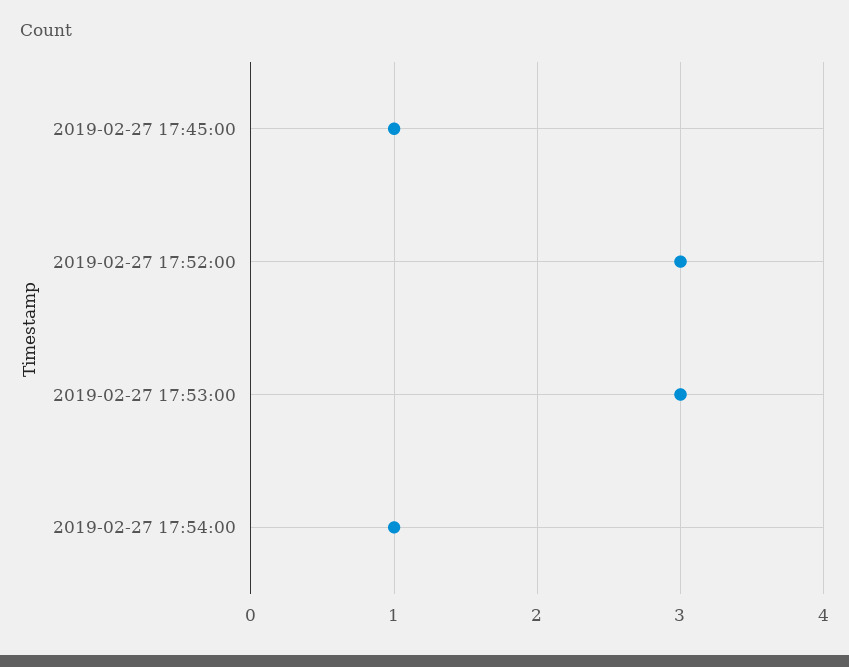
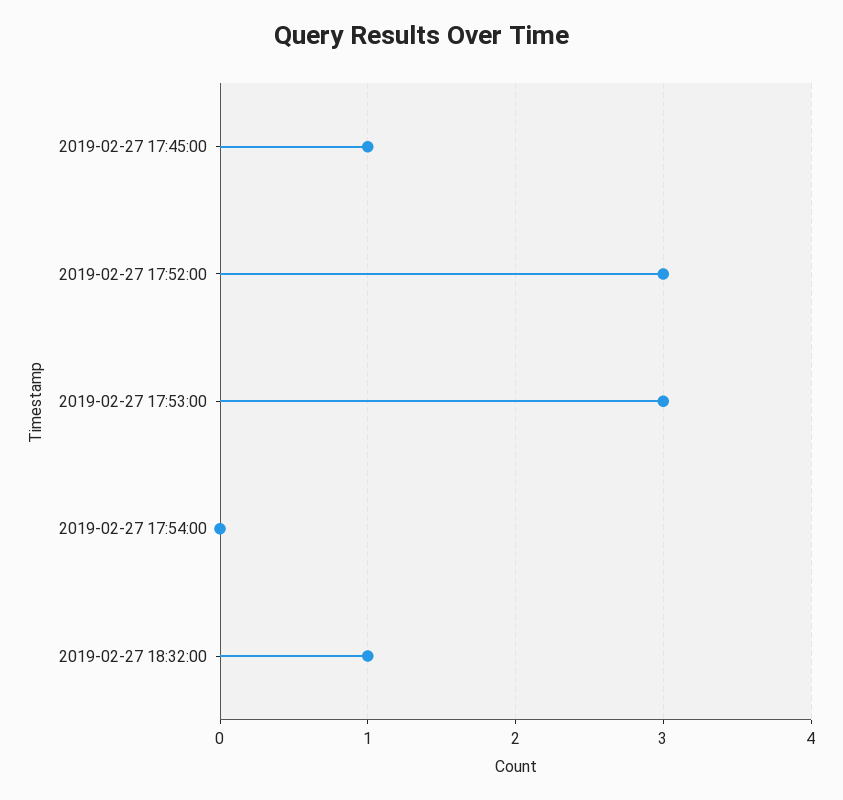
2019-02-27 17:54:00: 1 -> 0
2019-02-27 18:32:00: none -> 1

